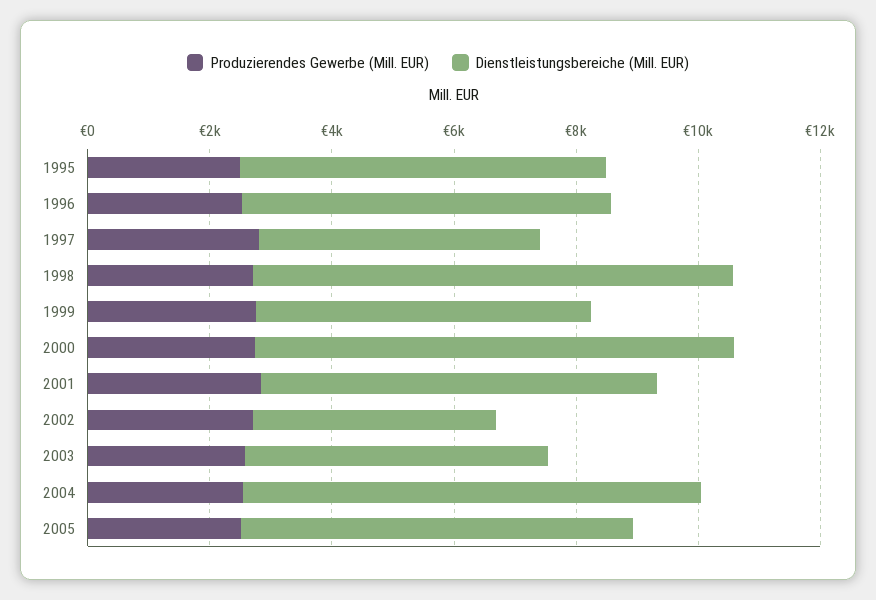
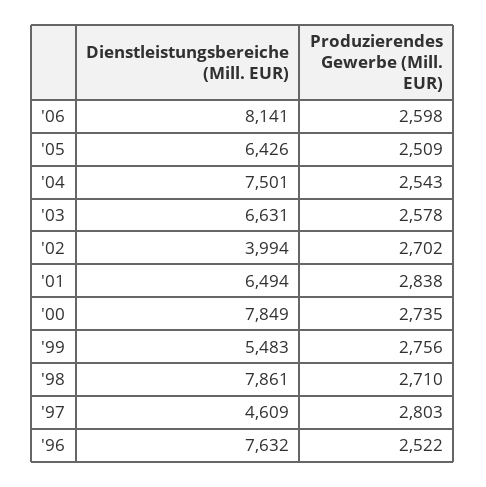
Produzierendes Gewerbe (Mill. EUR), 1995: 2500 -> none
Dienstleistungsbereiche (Mill. EUR), 1995: 6000 -> none
Dienstleistungsbereiche (Mill. EUR), 1996: 6000 -> 7632
Dienstleistungsbereiche (Mill. EUR), 2003: 5000 -> 6631
Dienstleistungsbereiche (Mill. EUR), '06: none -> 8141
Produzierendes Gewerbe (Mill. EUR), '06: none -> 2598

